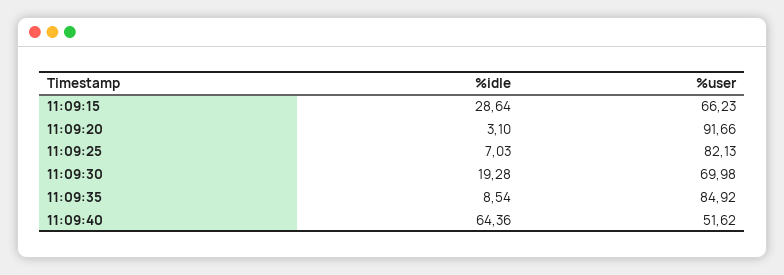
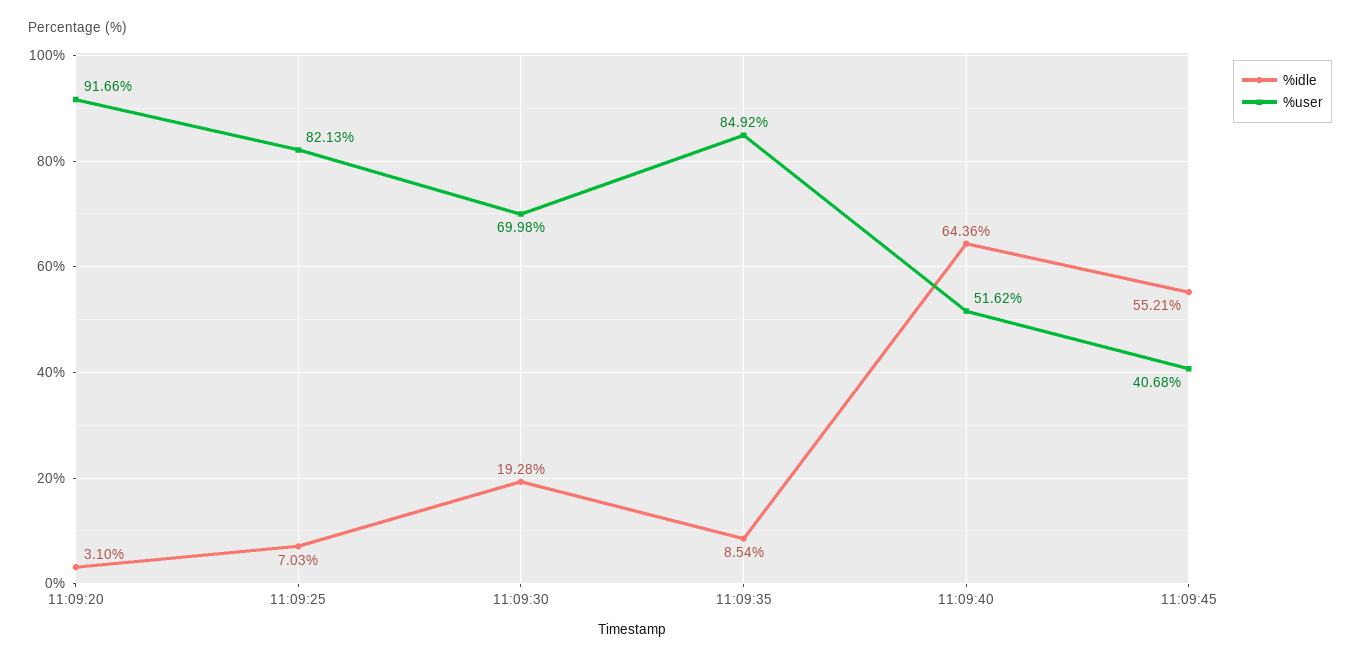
%idle, 11:09:15: 28.64 -> none
%user, 11:09:15: 66.23 -> none
%idle, 11:09:45: none -> 55.21
%user, 11:09:45: none -> 40.68

